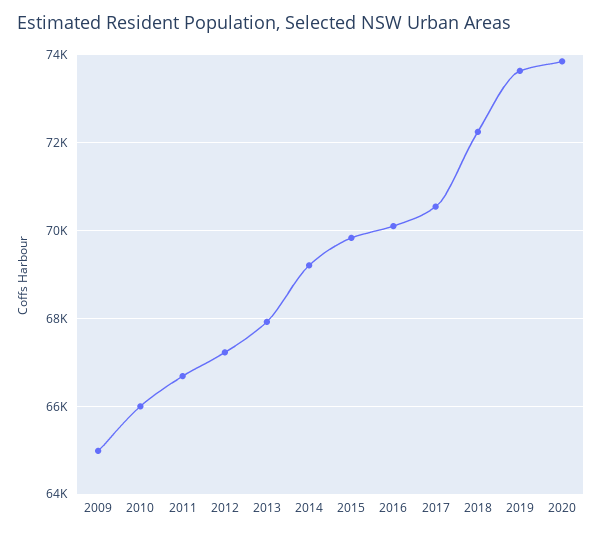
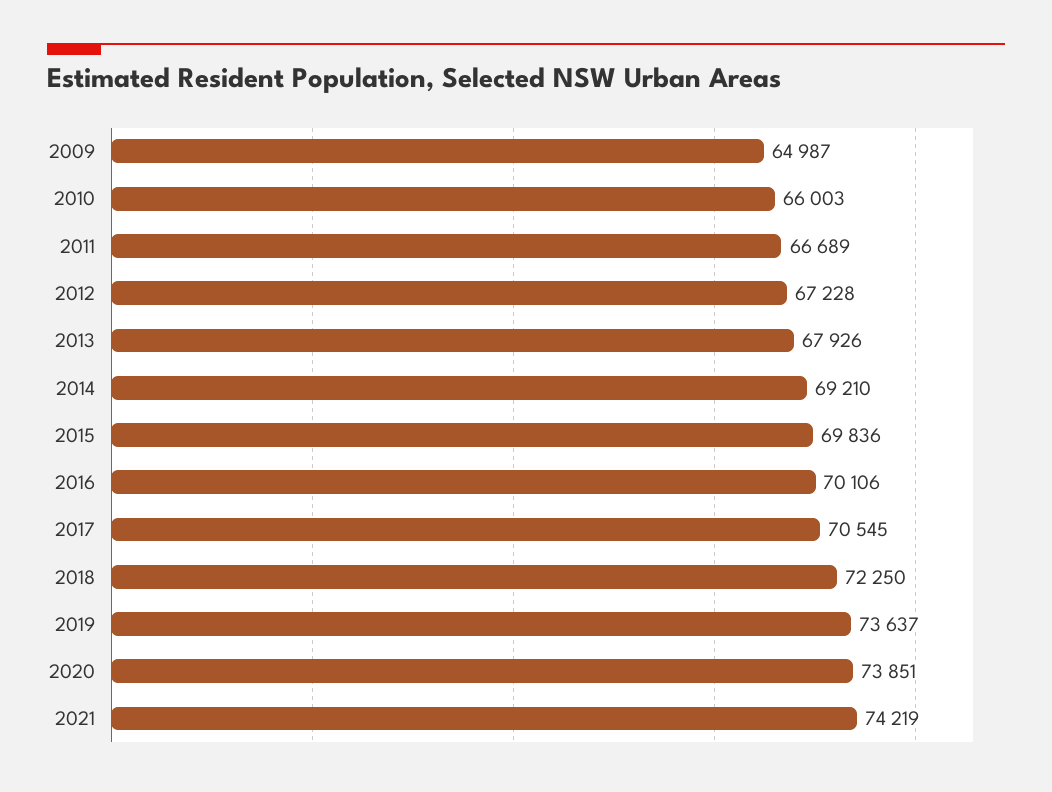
2021: none -> 74219

